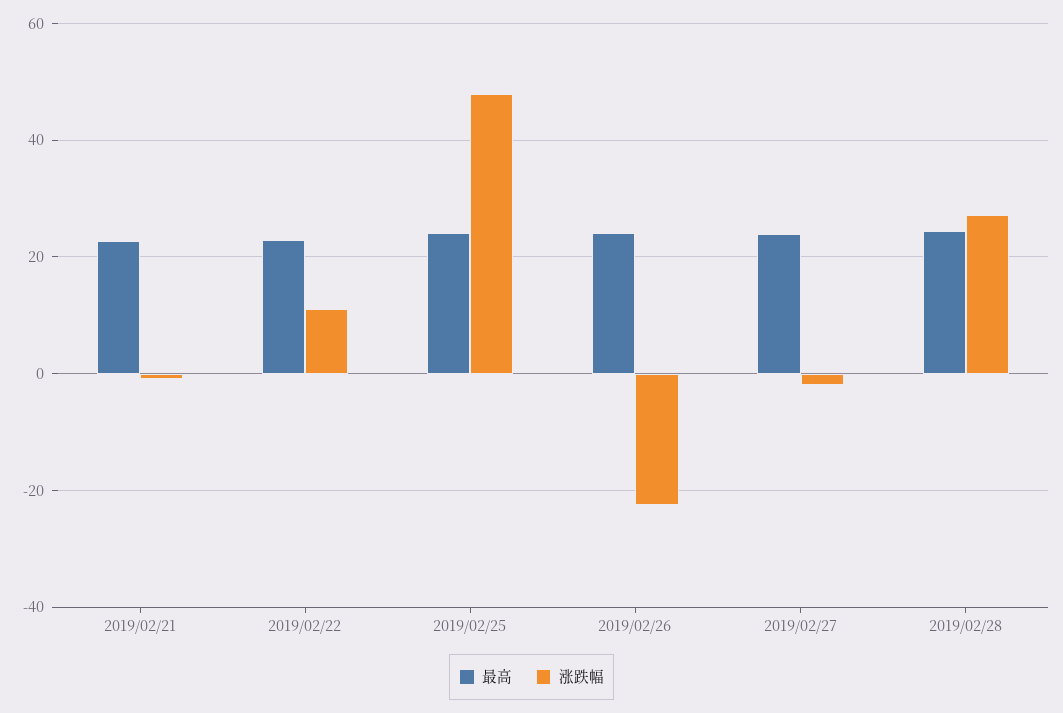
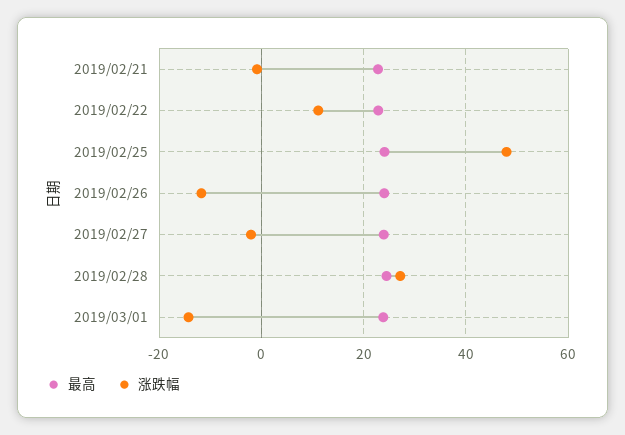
涨跌幅, 2019/02/26: -22 -> -12
最高, 2019/03/01: none -> 24
涨跌幅, 2019/03/01: none -> -14

